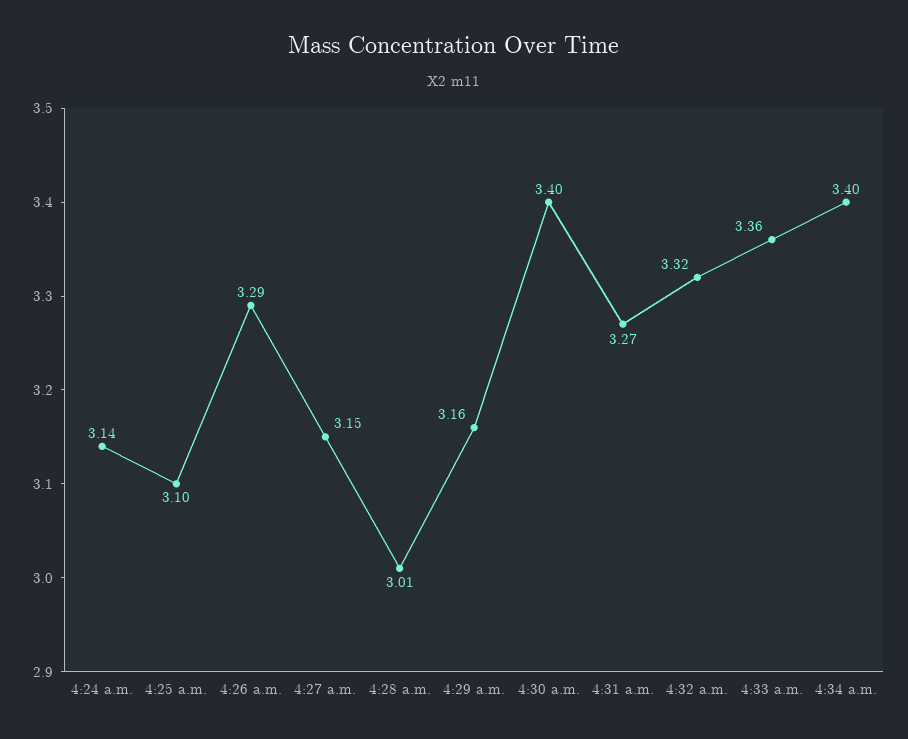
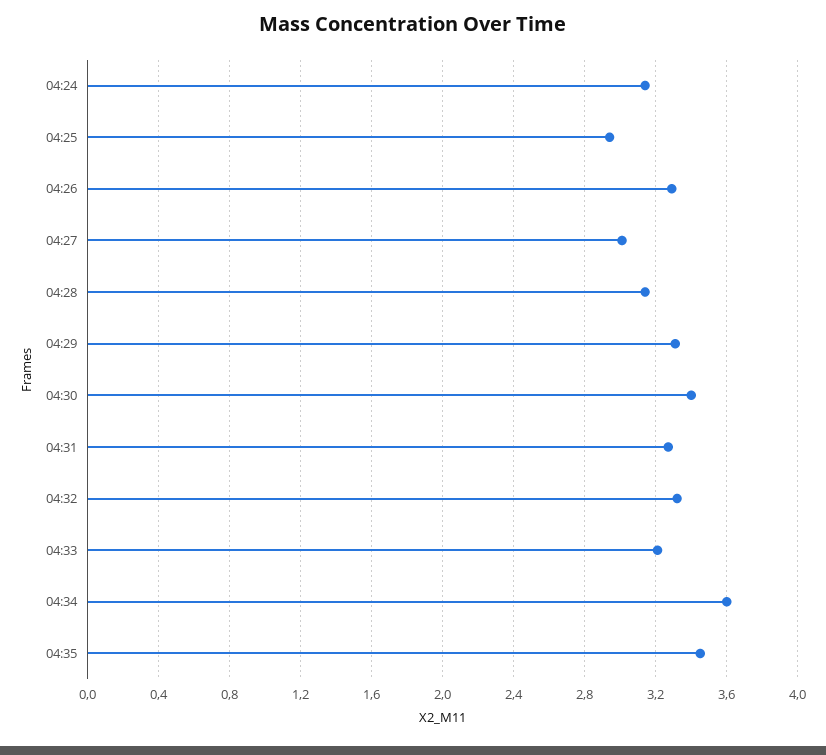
4:25 a.m.: 3.1 -> 2.95
4:27 a.m.: 3.15 -> 3
4:28 a.m.: 3.01 -> 3.15
4:29 a.m.: 3.16 -> 3.3
4:33 a.m.: 3.36 -> 3.2
4:34 a.m.: 3.4 -> 3.6
04:35: none -> 3.45

